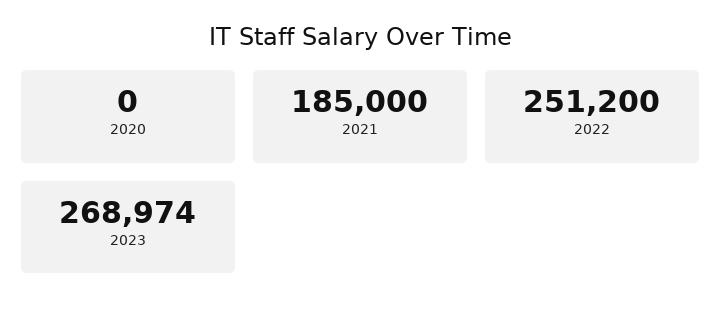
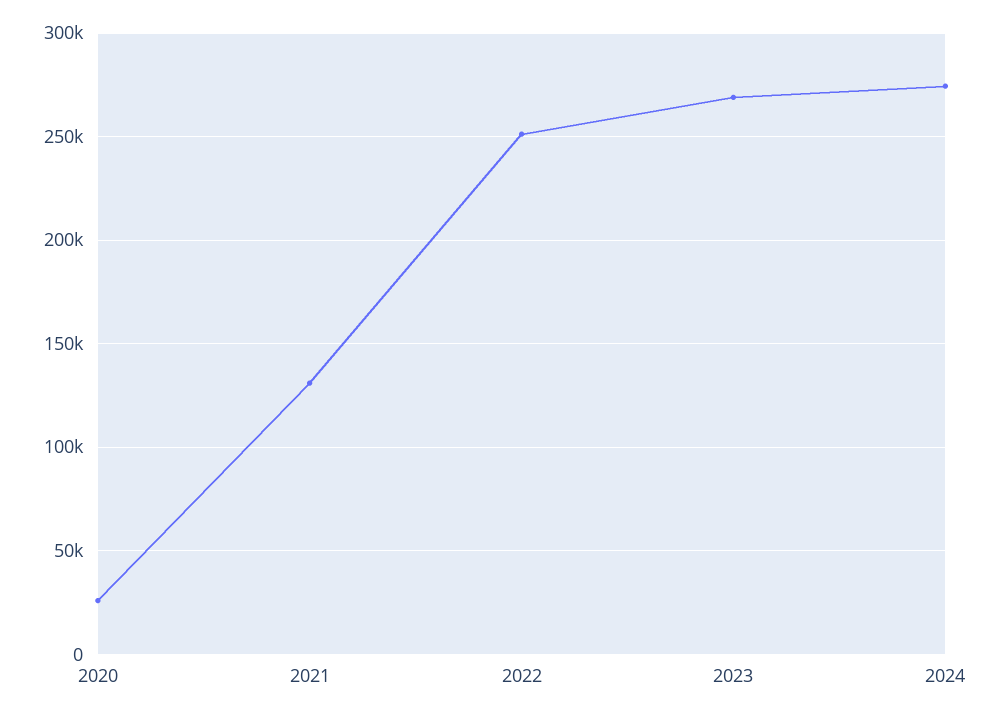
2020: 0 -> 25000
2021: 185000 -> 130000
2024: none -> 275000

